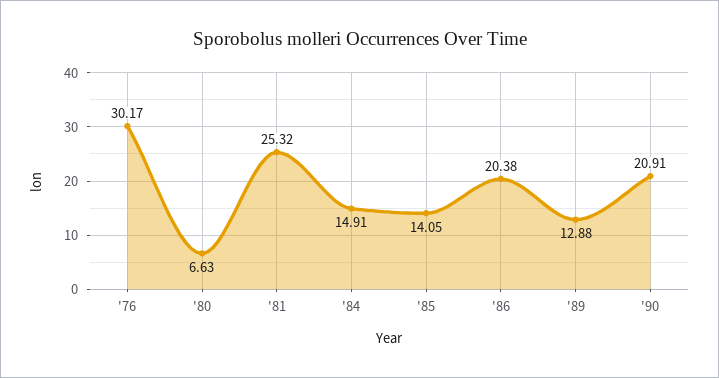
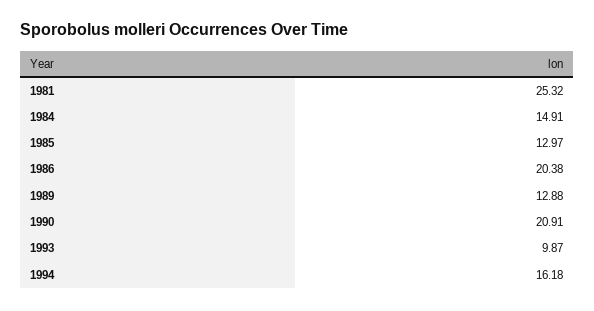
'76: 30.17 -> none
'80: 6.63 -> none
'85: 14.05 -> 12.97
1993: none -> 9.87
1994: none -> 16.18

